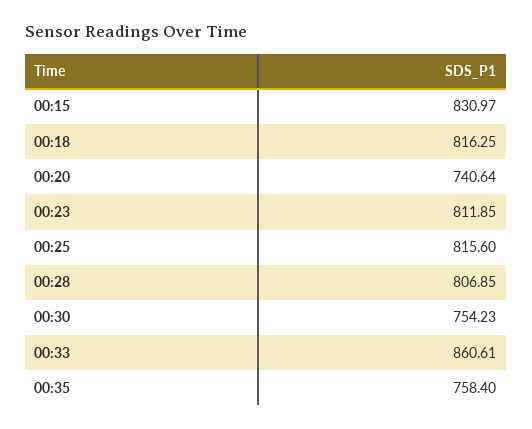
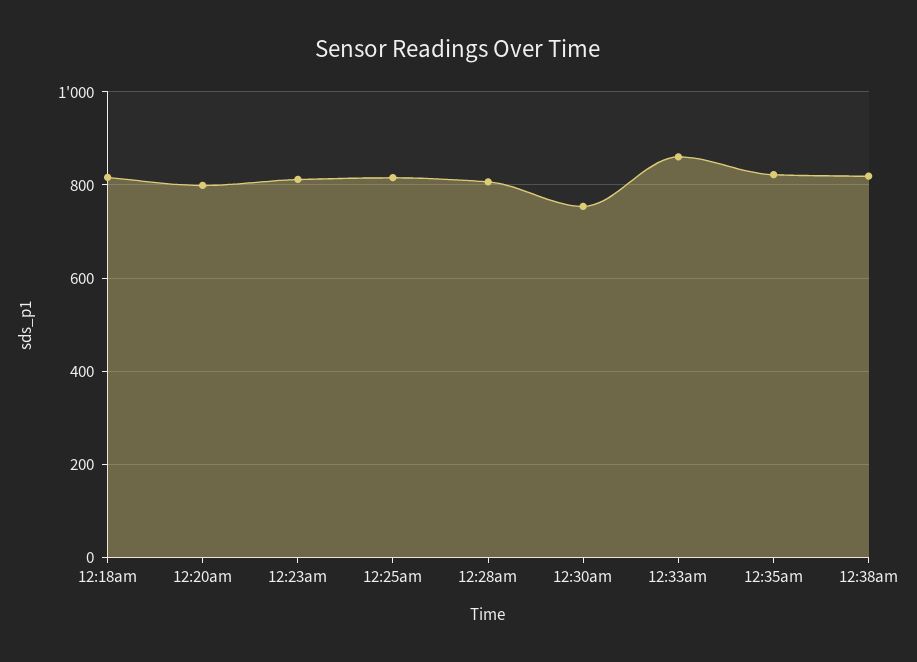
00:15: 830.97 -> none
00:20: 740.64 -> 800
00:35: 758.4 -> 820
12:38am: none -> 820

